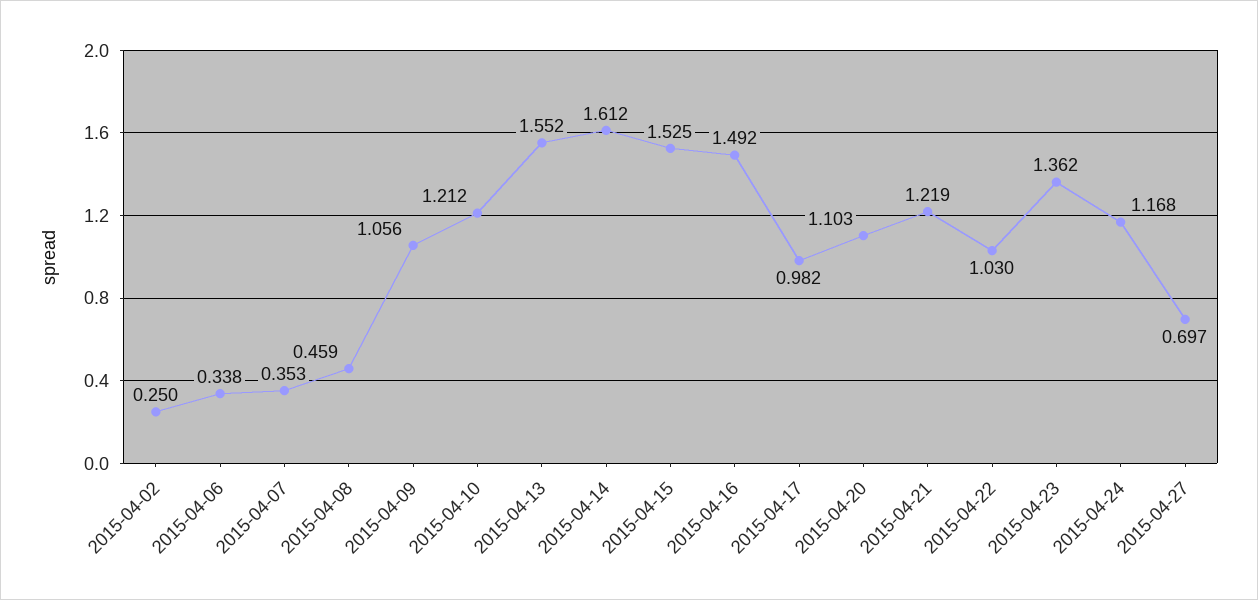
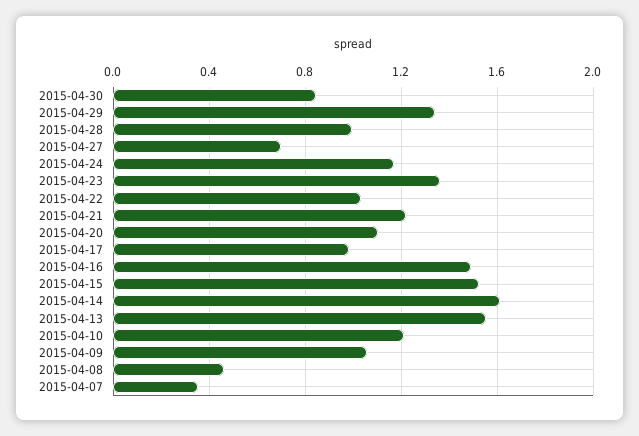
2015-04-02: 0.25 -> none
2015-04-06: 0.338 -> none
2015-04-30: none -> 0.85
2015-04-29: none -> 1.35
2015-04-28: none -> 1

